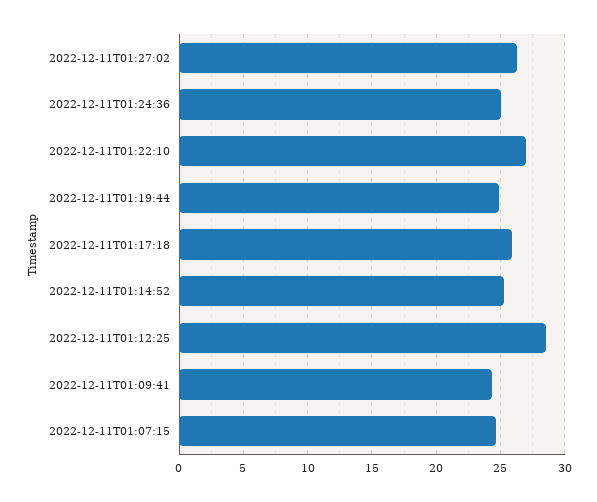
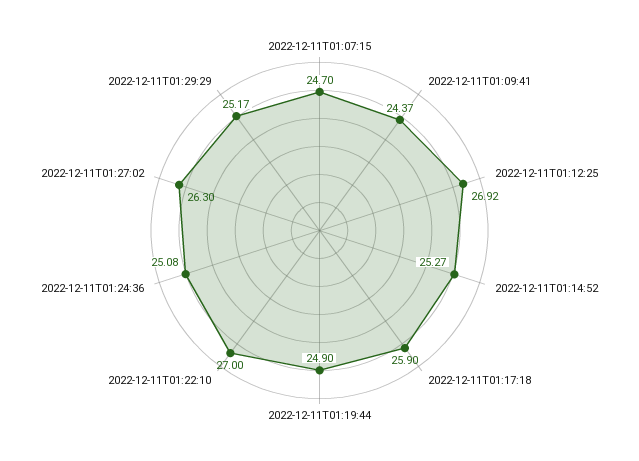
2022-12-11T01:12:25: 28.5 -> 26.92
2022-12-11T01:29:29: none -> 25.17

